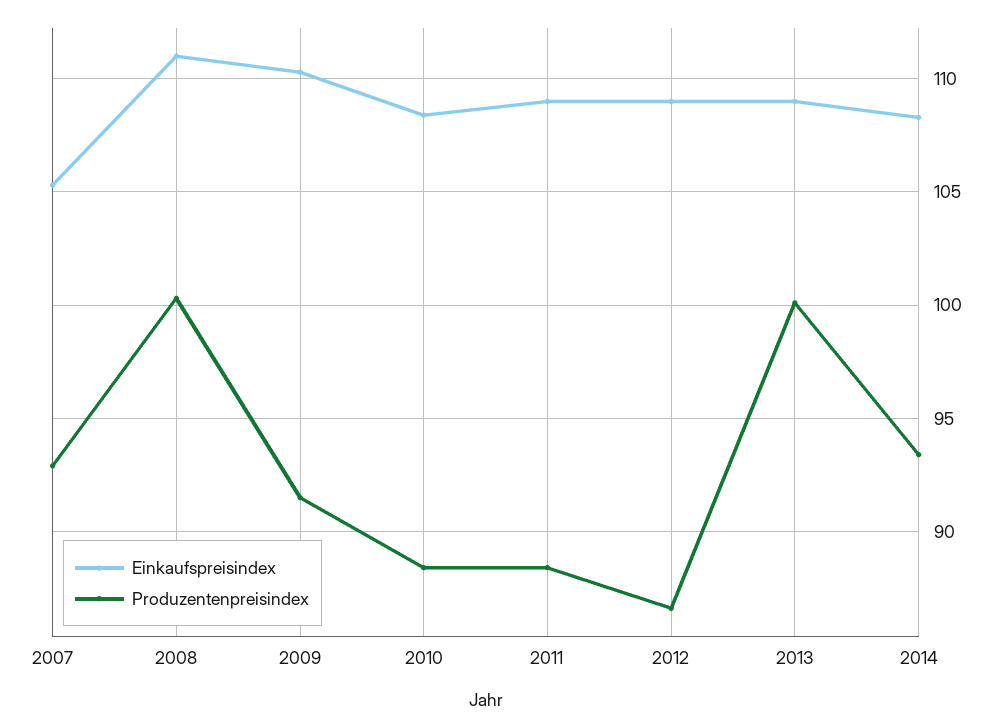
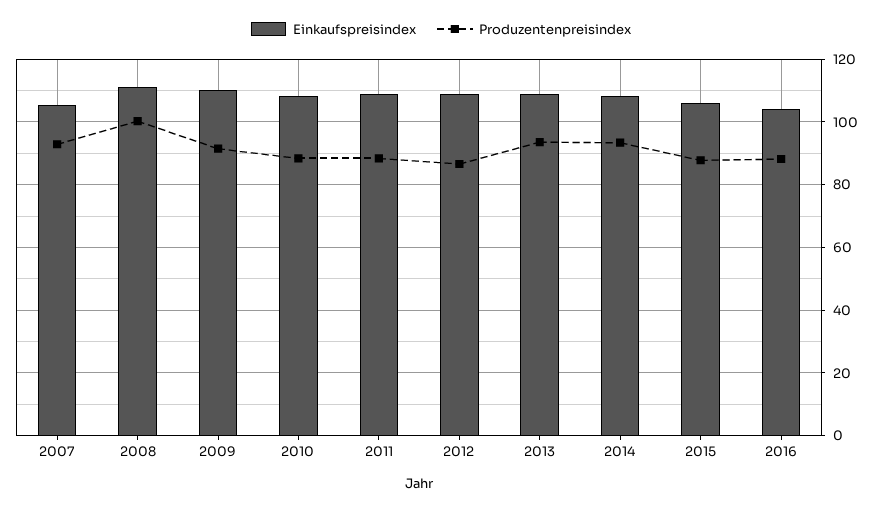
Produzentenpreisindex, 2013: 100 -> 94
Einkaufspreisindex, 2015: none -> 106
Produzentenpreisindex, 2015: none -> 88
Einkaufspreisindex, 2016: none -> 104
Produzentenpreisindex, 2016: none -> 88

